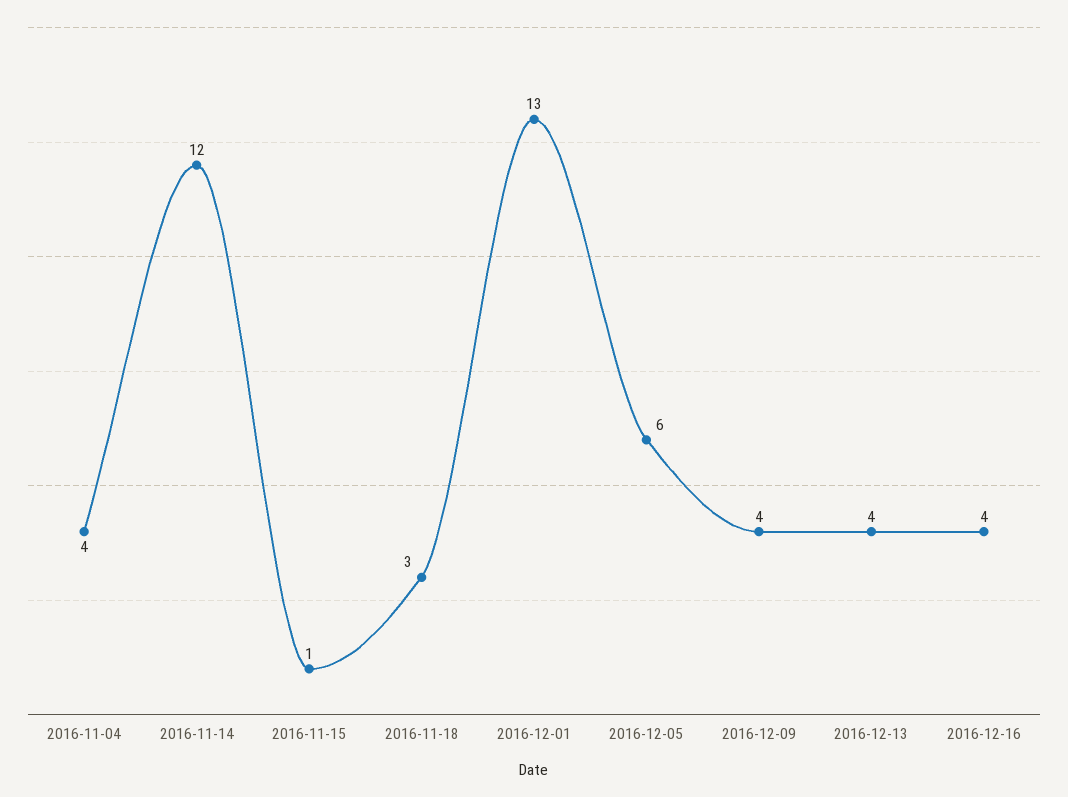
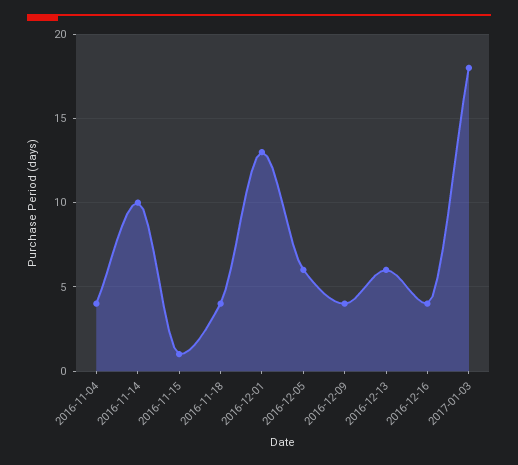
2016-11-14: 12 -> 10
2016-11-18: 3 -> 4
2016-12-13: 4 -> 6
2017-01-03: none -> 18

